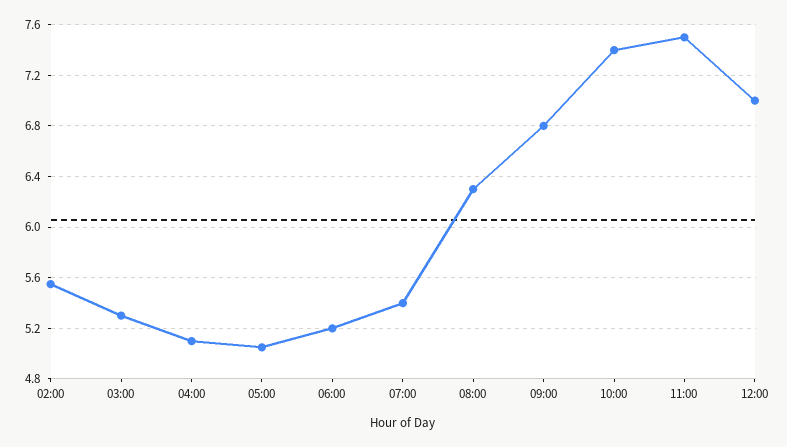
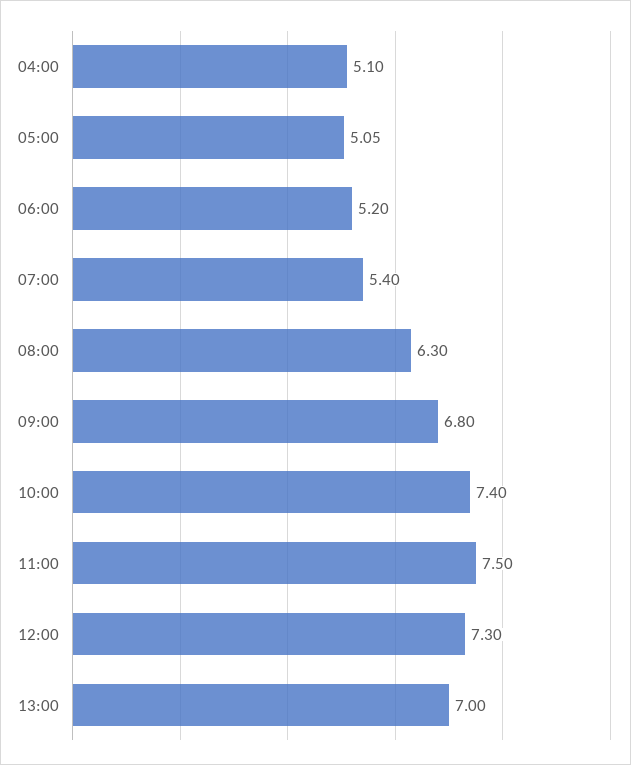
02:00: 5.55 -> none
03:00: 5.3 -> none
12:00: 7 -> 7.3
13:00: none -> 7

